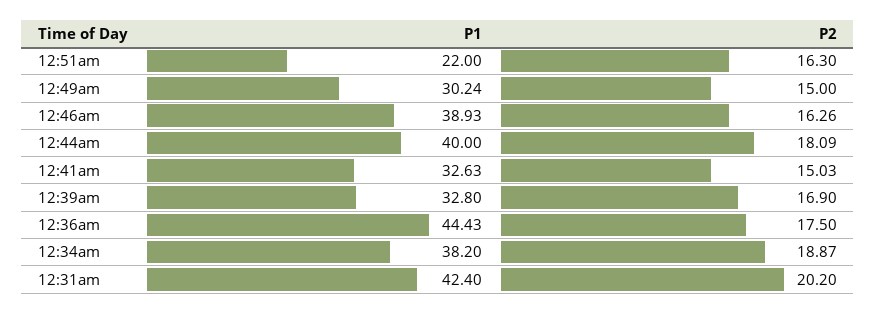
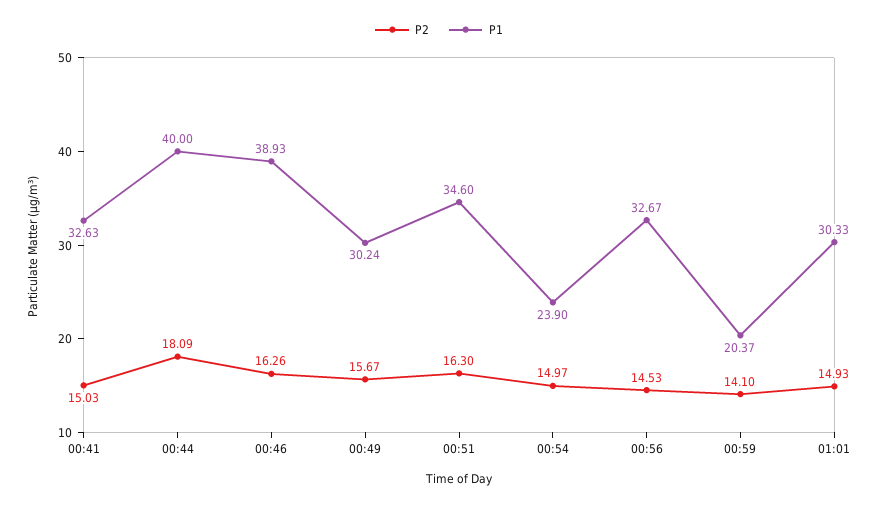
P1, 12:51am: 22 -> 34.6
P2, 12:49am: 15 -> 15.67
P1, 12:39am: 32.8 -> none
P2, 12:39am: 16.9 -> none
P1, 12:36am: 44.43 -> none
P2, 12:36am: 17.5 -> none
P1, 12:34am: 38.2 -> none
P2, 12:34am: 18.87 -> none
P1, 12:31am: 42.4 -> none
P2, 12:31am: 20.2 -> none
P2, 00:54: none -> 14.97
P1, 00:54: none -> 23.9
P2, 00:56: none -> 14.53
P1, 00:56: none -> 32.67
P2, 00:59: none -> 14.1
P1, 00:59: none -> 20.37
P2, 01:01: none -> 14.93
P1, 01:01: none -> 30.33

